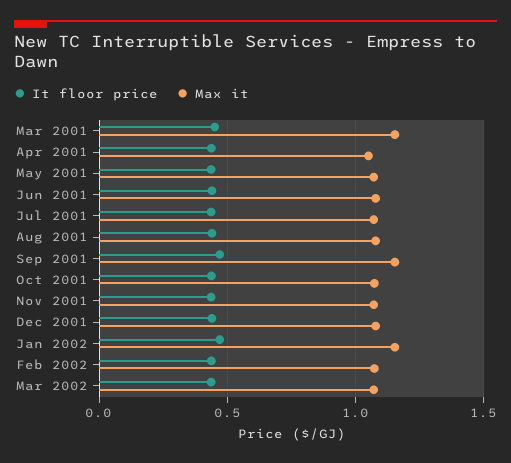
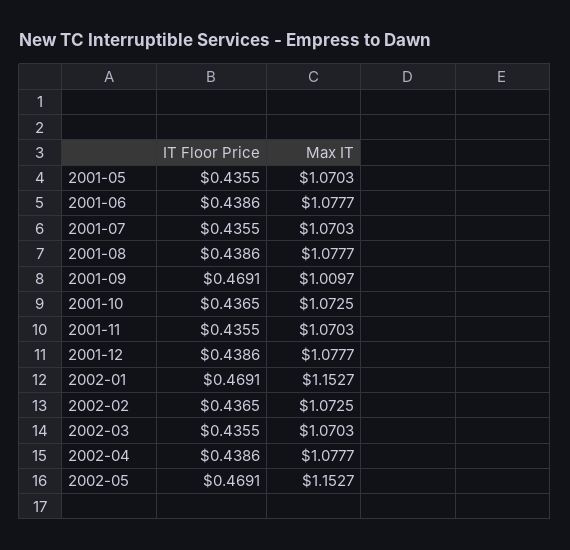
It floor price, Mar 2001: 0.45 -> none
Max it, Mar 2001: 1.15 -> none
It floor price, Apr 2001: 0.45 -> none
Max it, Apr 2001: 1.05 -> none
Max it, Sep 2001: 1.15 -> 1.0097
It floor price, 2002-04: none -> 0.4386
Max it, 2002-04: none -> 1.0777
It floor price, 2002-05: none -> 0.4691
Max it, 2002-05: none -> 1.1527

